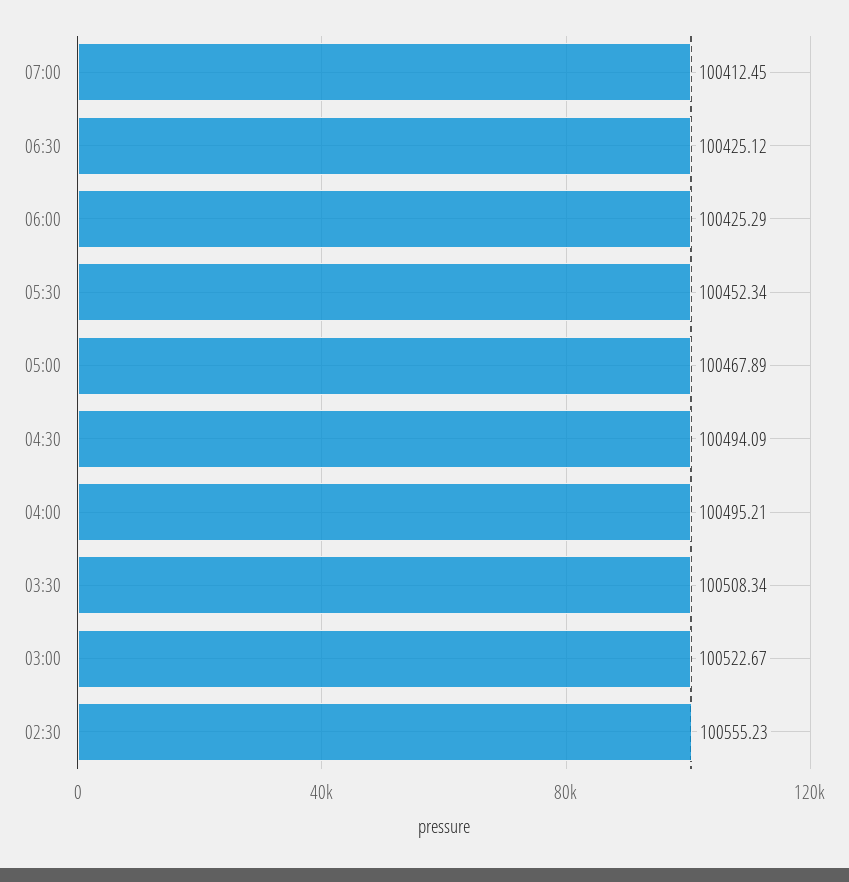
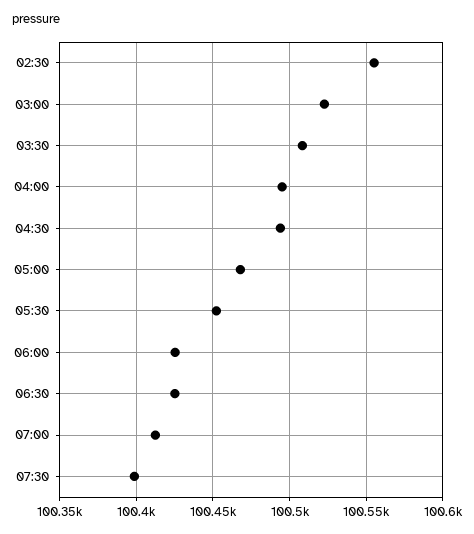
07:30: none -> 100400

